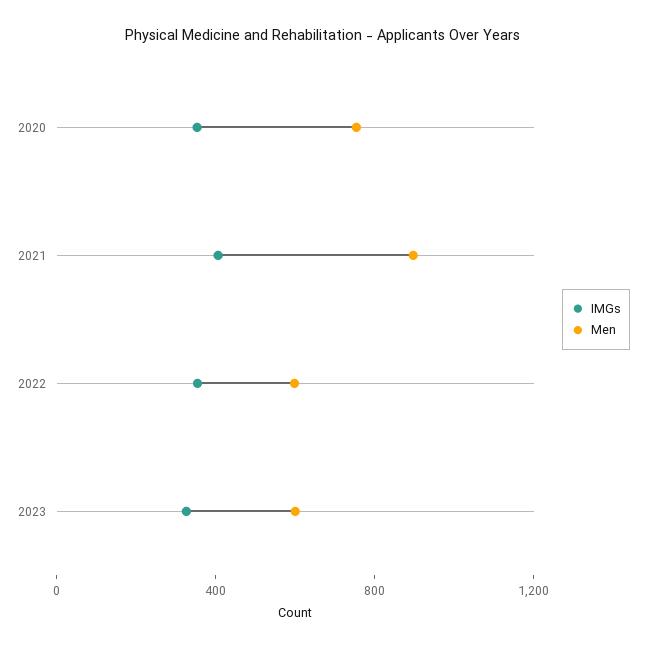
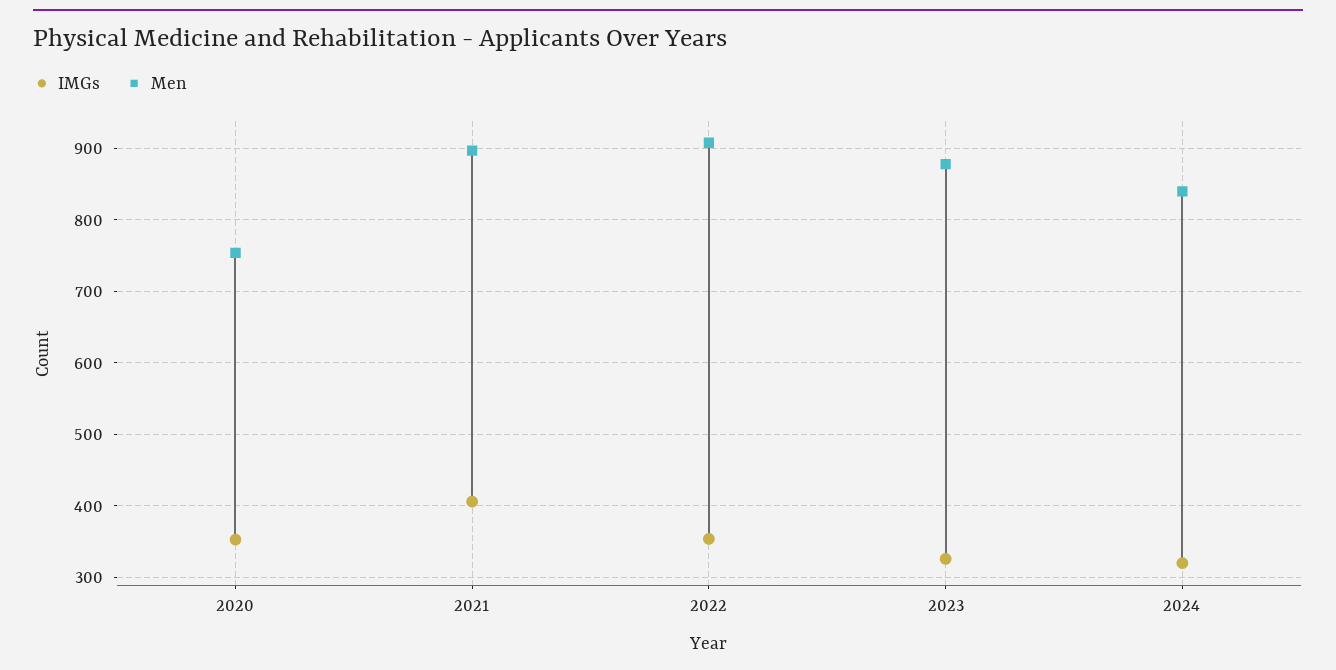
Men, 2022: 600 -> 910
Men, 2023: 600 -> 880
IMGs, 2024: none -> 320
Men, 2024: none -> 840

